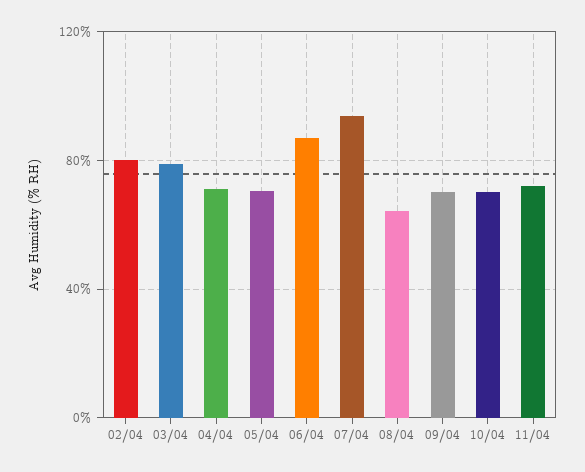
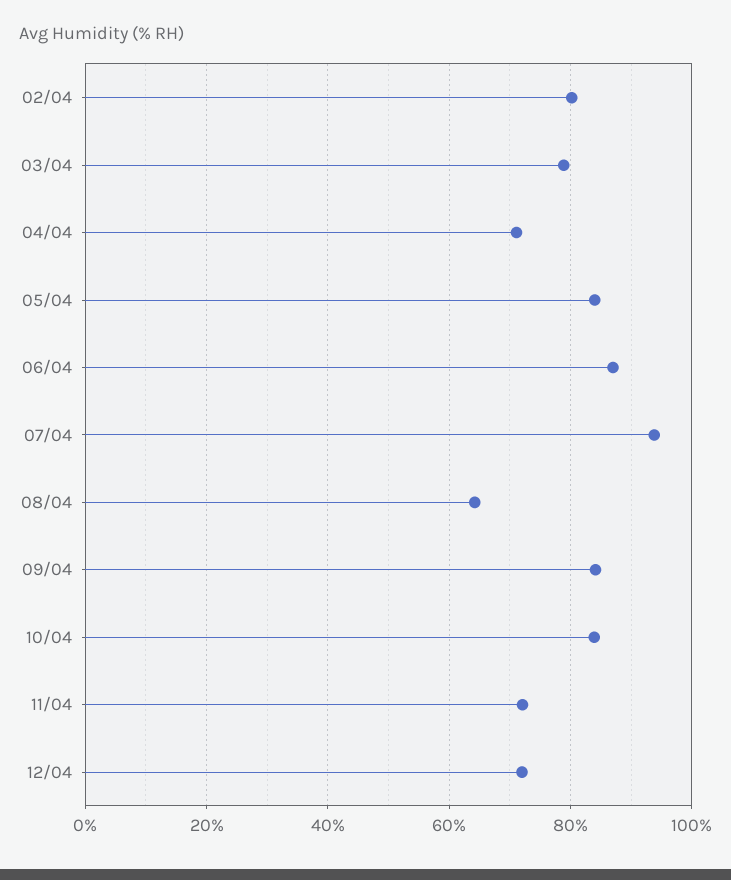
05/04: 70 -> 84
09/04: 70 -> 84
10/04: 70 -> 84
12/04: none -> 72

